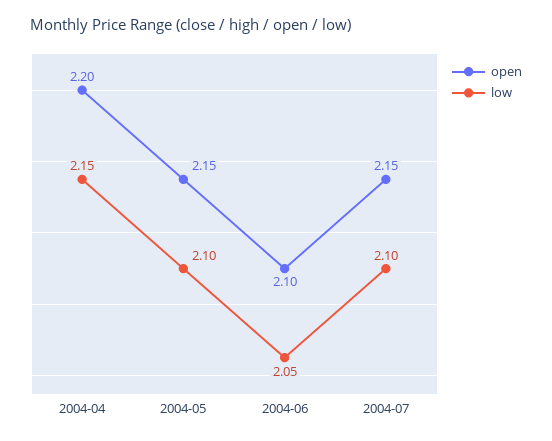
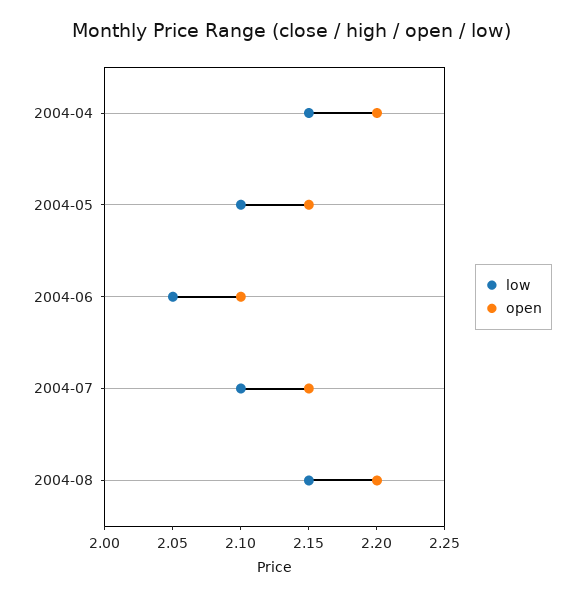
low, 2004-08: none -> 2.15
open, 2004-08: none -> 2.2

